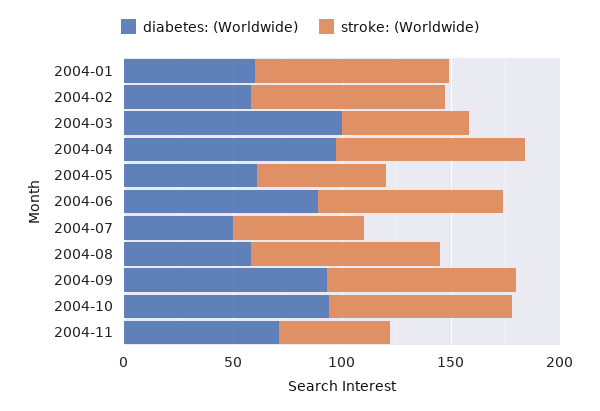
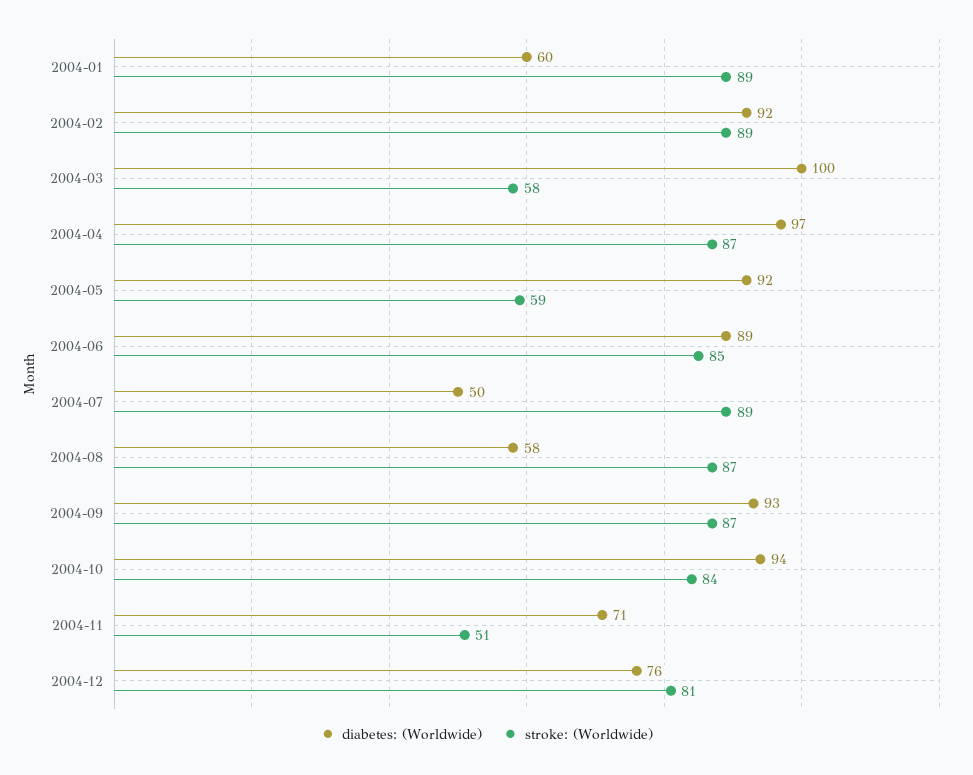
diabetes: (Worldwide), 2004-02: 60 -> 92
diabetes: (Worldwide), 2004-05: 60 -> 92
stroke: (Worldwide), 2004-07: 60 -> 89
diabetes: (Worldwide), 2004-12: none -> 76
stroke: (Worldwide), 2004-12: none -> 81

